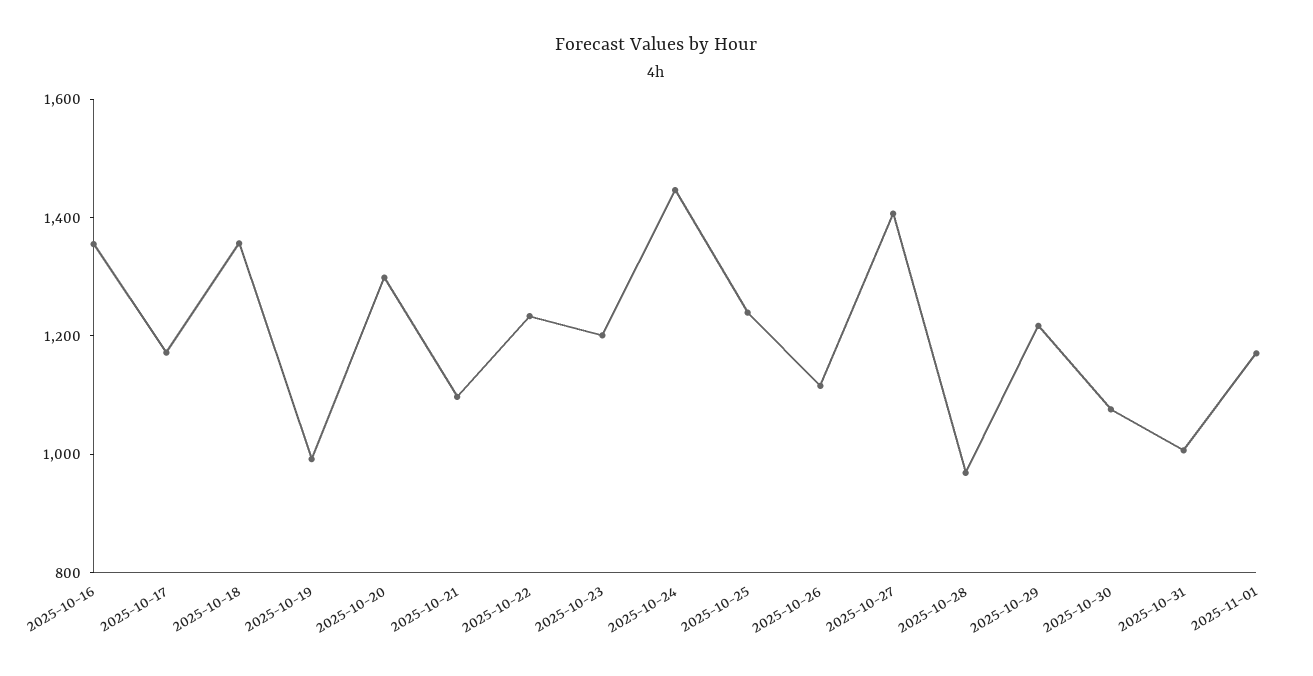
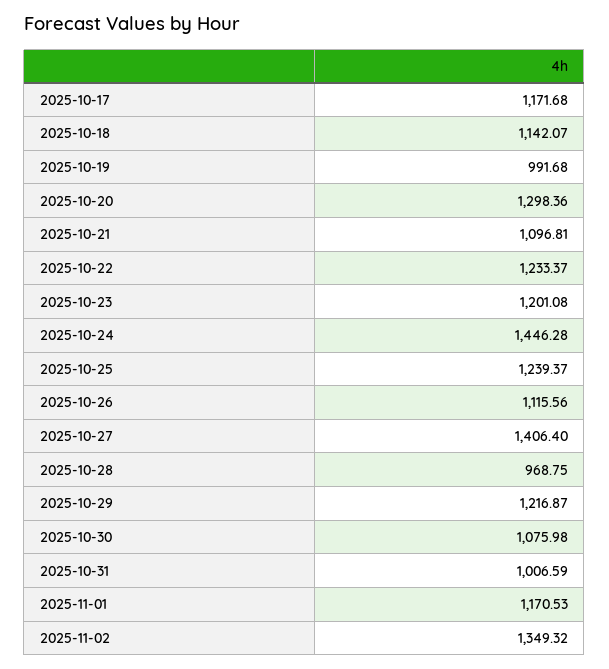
2025-10-16: 1350 -> none
2025-10-18: 1350 -> 1142.07
2025-11-02: none -> 1349.32

